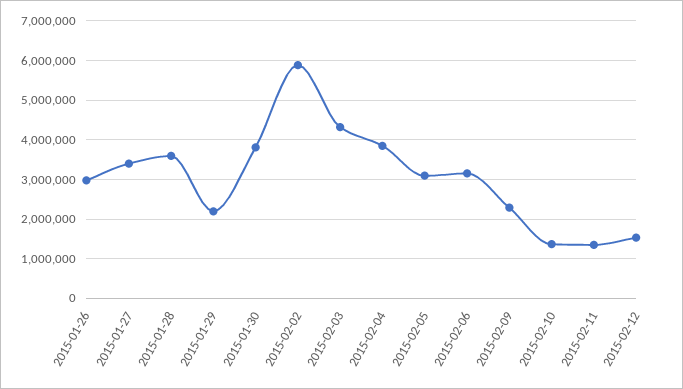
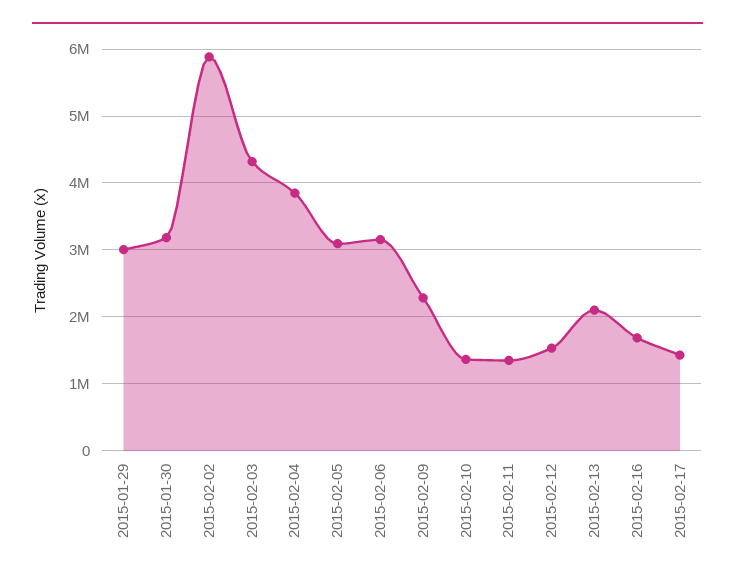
2015-01-26: 3000000 -> none
2015-01-27: 3400000 -> none
2015-01-28: 3600000 -> none
2015-01-29: 2200000 -> 3000000
2015-01-30: 3800000 -> 3200000
2015-02-13: none -> 2100000
2015-02-16: none -> 1700000
2015-02-17: none -> 1400000

